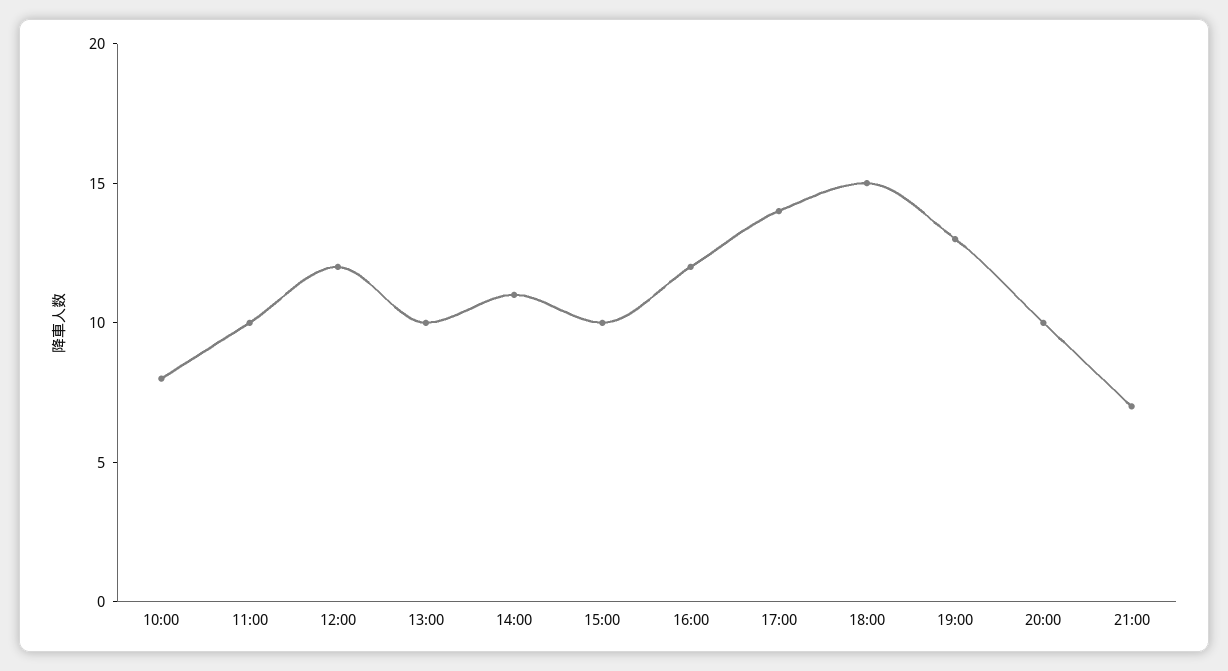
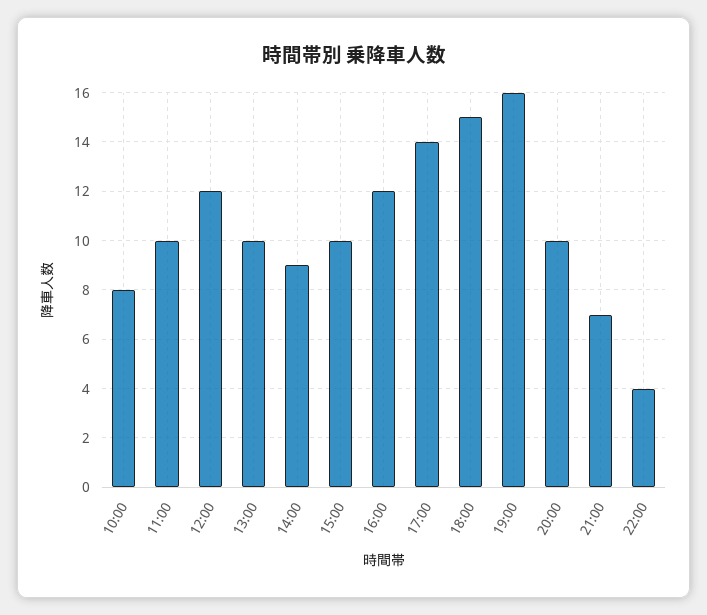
14:00: 11 -> 9
19:00: 13 -> 16
22:00: none -> 4

